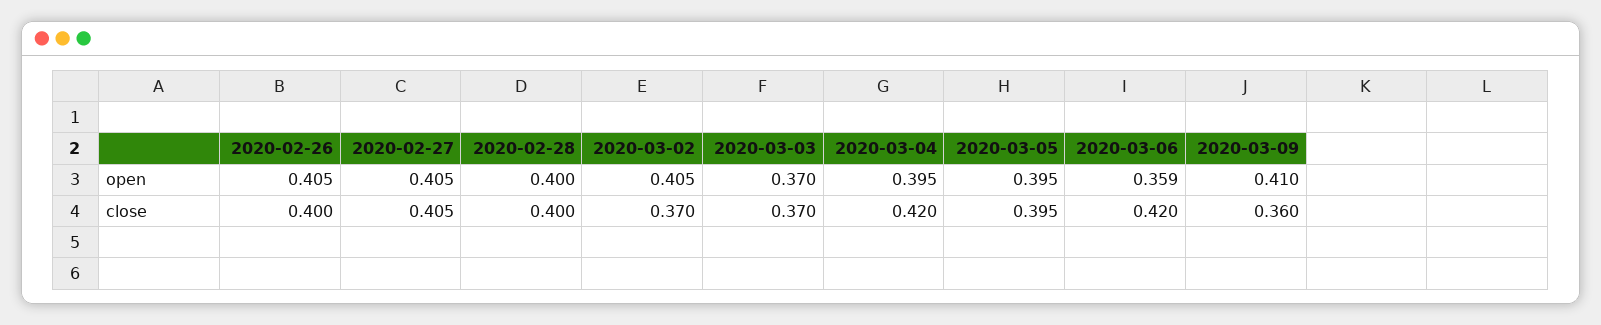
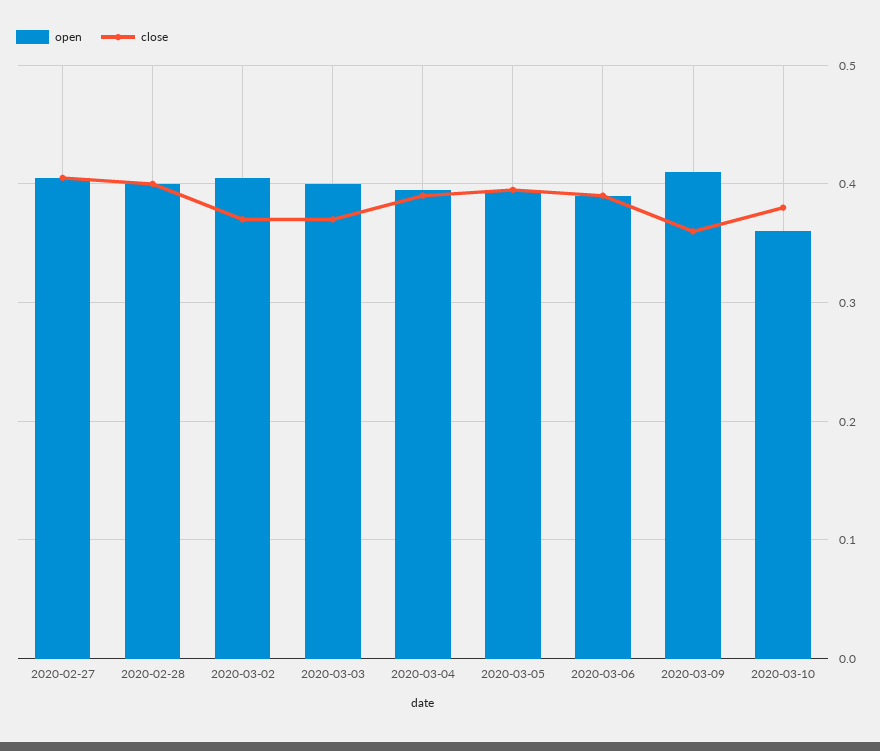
open, 2020-02-26: 0.405 -> none
open, 2020-03-03: 0.37 -> 0.4
open, 2020-03-06: 0.359 -> 0.39
close, 2020-02-26: 0.4 -> none
close, 2020-03-04: 0.42 -> 0.39
close, 2020-03-06: 0.42 -> 0.39
open, 2020-03-10: none -> 0.36
close, 2020-03-10: none -> 0.38

